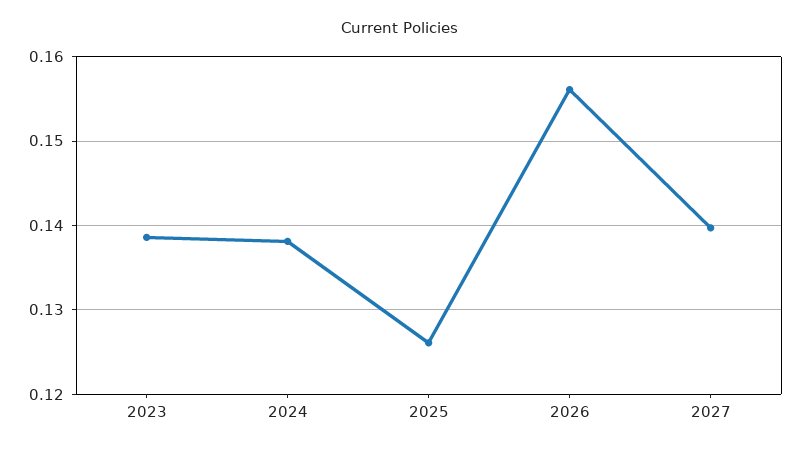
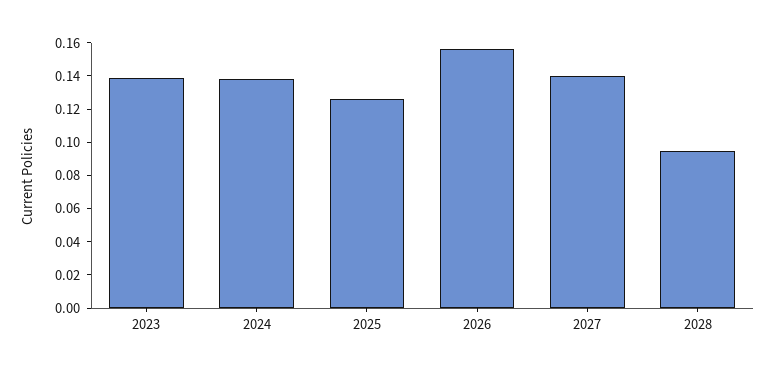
2028: none -> 0.095

